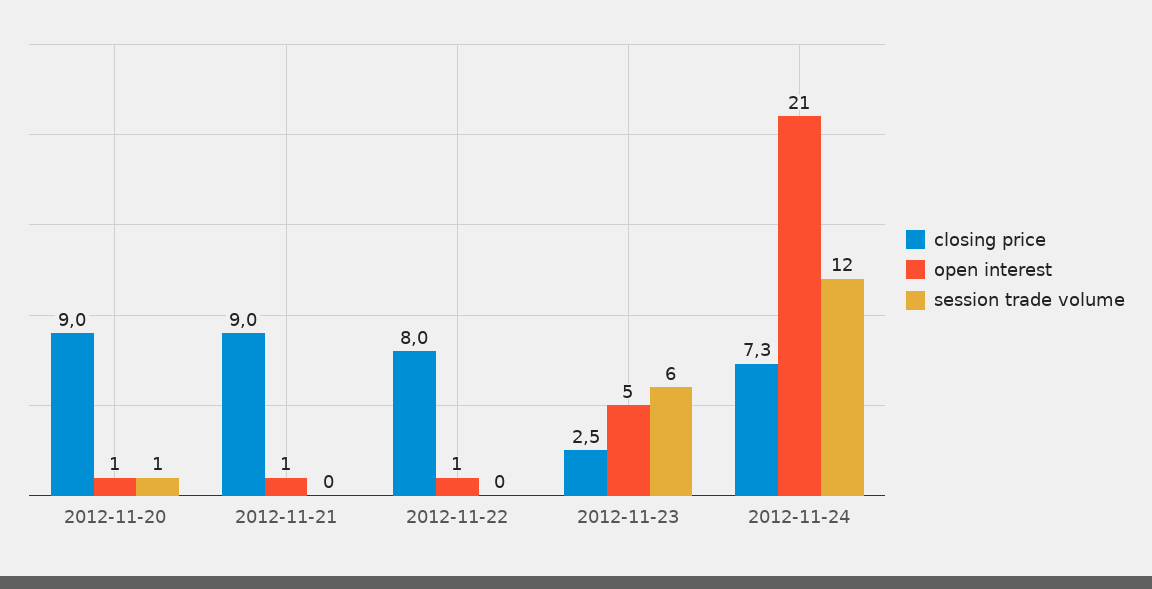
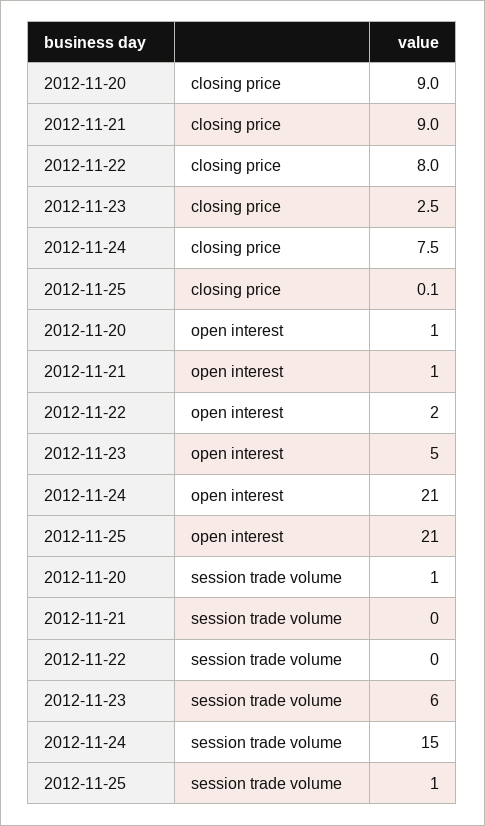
open interest, 2012-11-22: 1 -> 2
closing price, 2012-11-24: 7.3 -> 7.5
session trade volume, 2012-11-24: 12 -> 15
closing price, 2012-11-25: none -> 0.1
open interest, 2012-11-25: none -> 21
session trade volume, 2012-11-25: none -> 1

